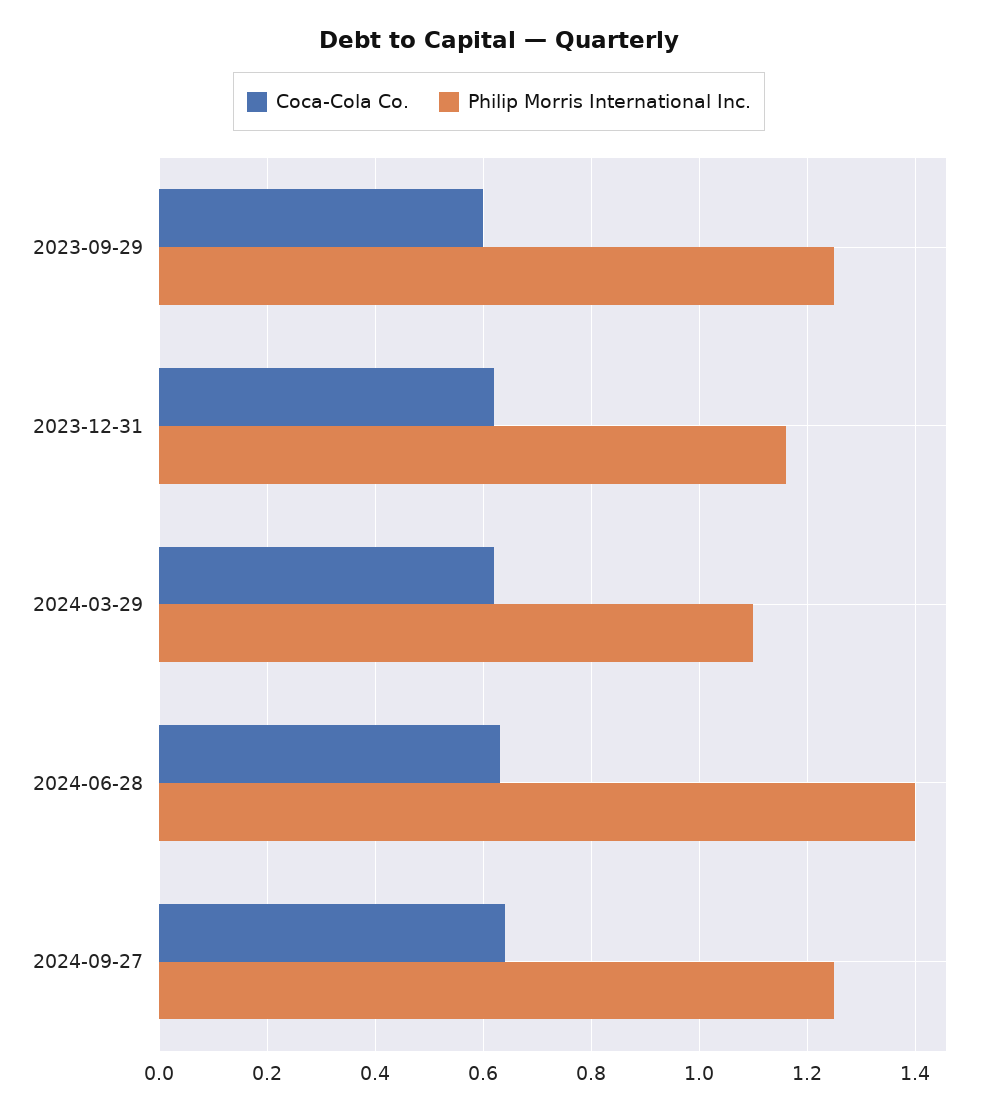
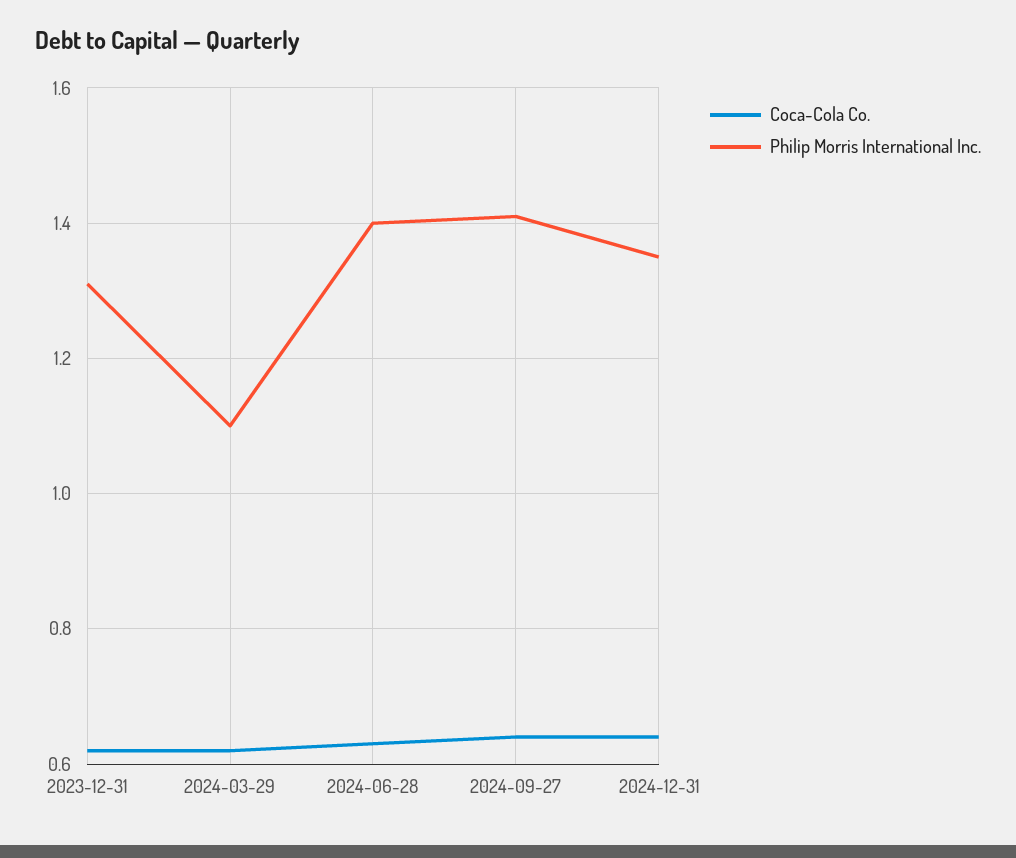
Coca-Cola Co., 2023-09-29: 0.6 -> none
Philip Morris International Inc., 2023-09-29: 1.25 -> none
Philip Morris International Inc., 2023-12-31: 1.15 -> 1.3
Philip Morris International Inc., 2024-09-27: 1.25 -> 1.4
Coca-Cola Co., 2024-12-31: none -> 0.65
Philip Morris International Inc., 2024-12-31: none -> 1.35

